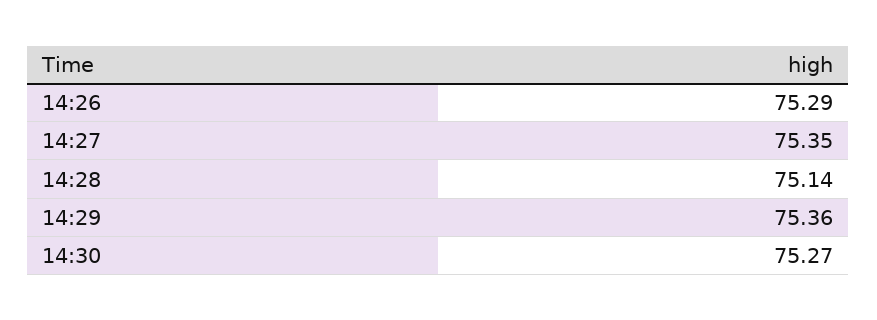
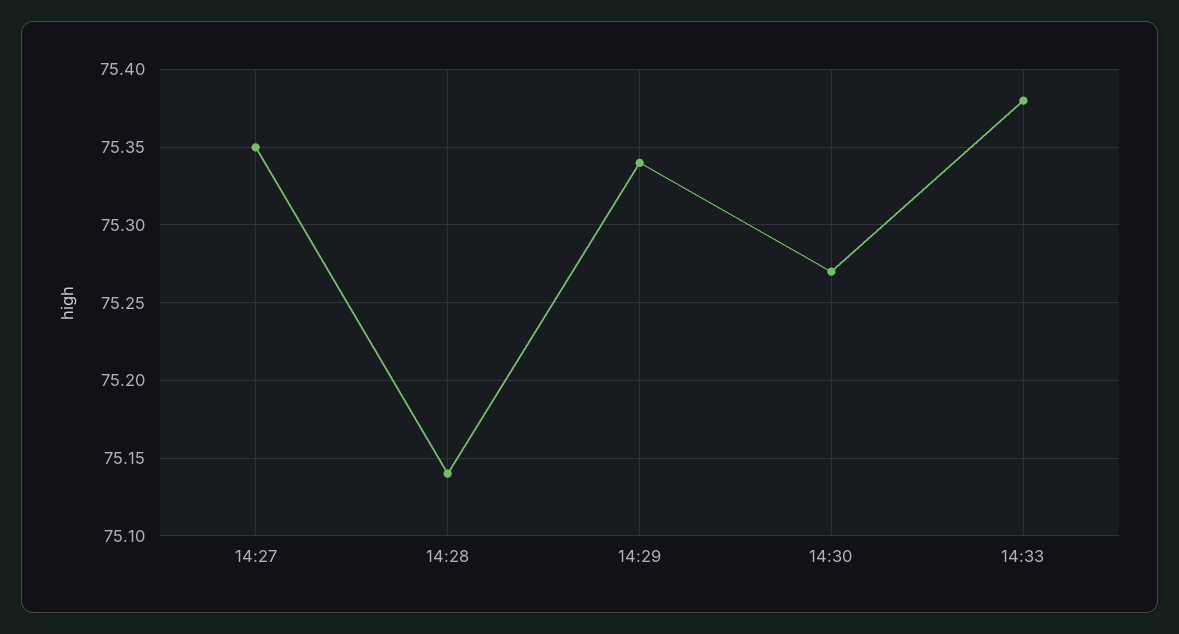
14:26: 75.29 -> none
14:29: 75.36 -> 75.34
14:33: none -> 75.38

